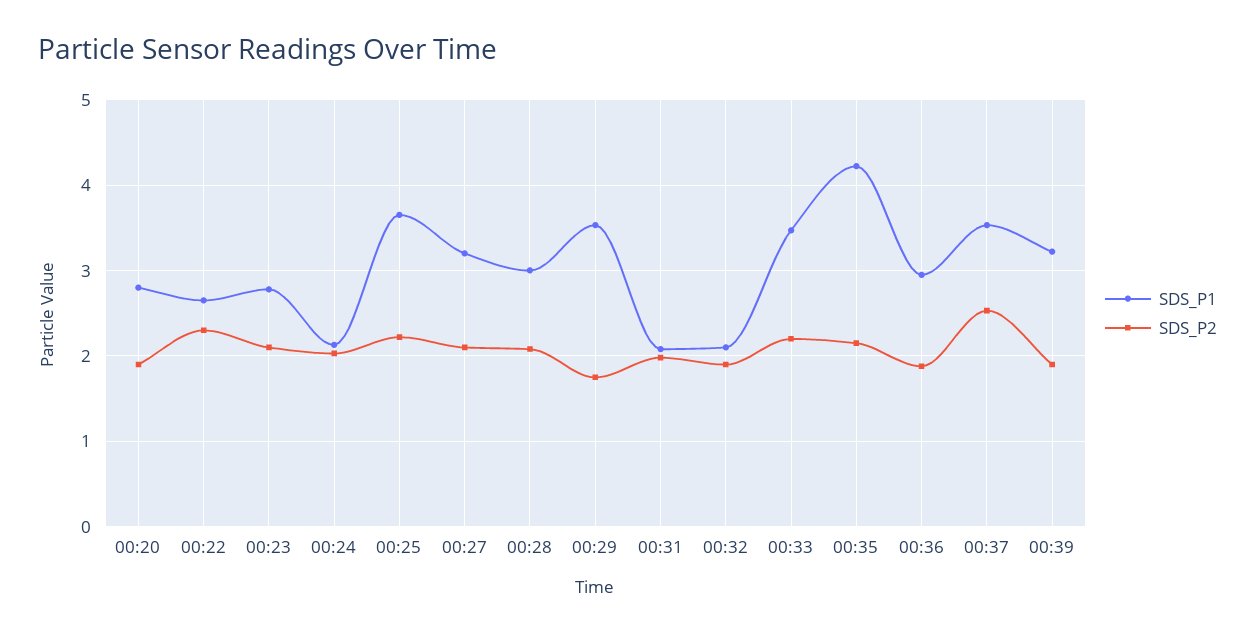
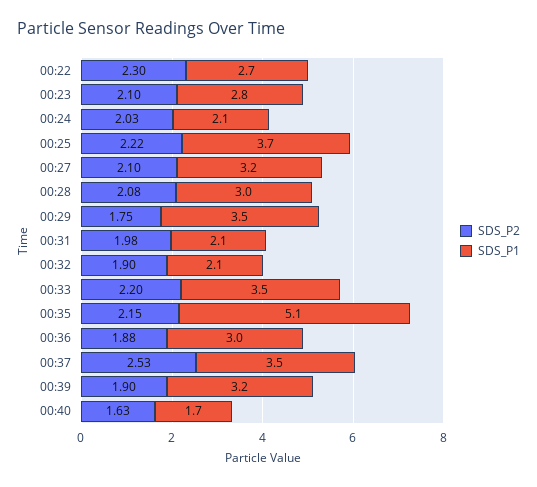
SDS_P1, 00:20: 2.8 -> none
SDS_P2, 00:20: 1.9 -> none
SDS_P1, 00:35: 4.2 -> 5.1
SDS_P2, 00:40: none -> 1.63
SDS_P1, 00:40: none -> 1.7

